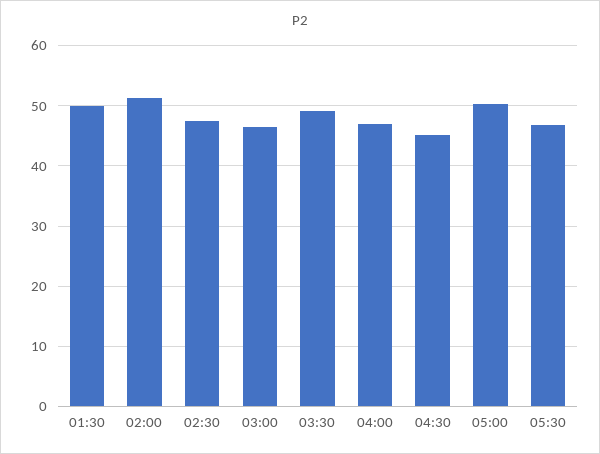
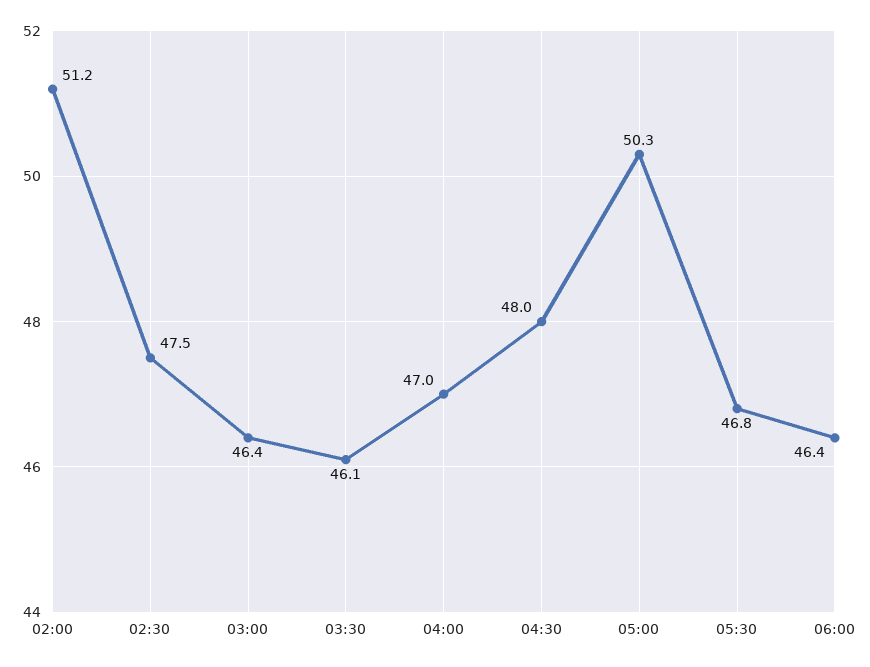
01:30: 50 -> none
03:30: 49 -> 46.1
04:30: 45 -> 48
06:00: none -> 46.4

